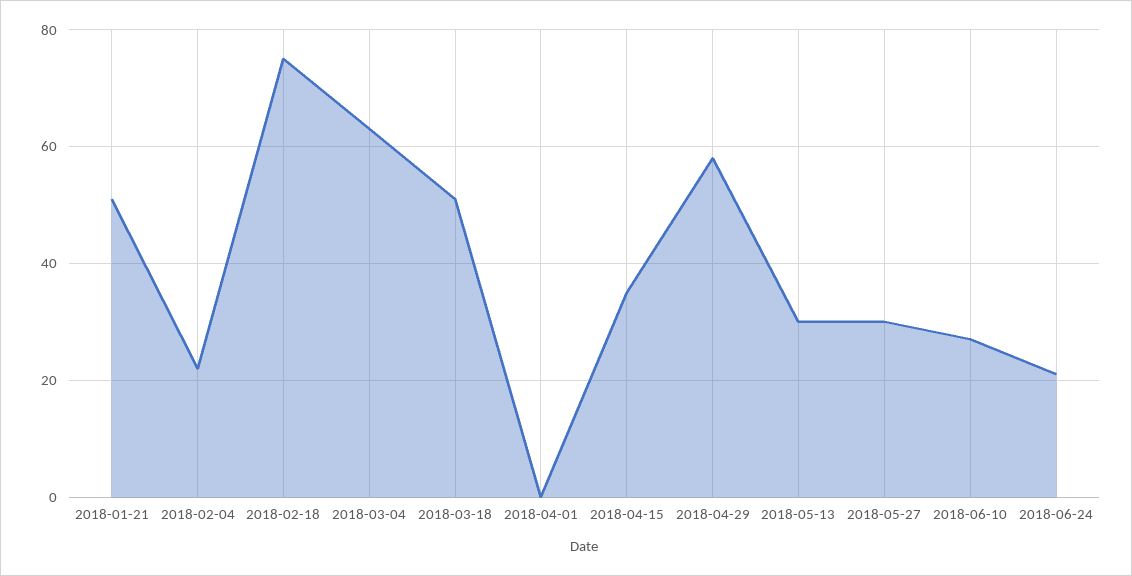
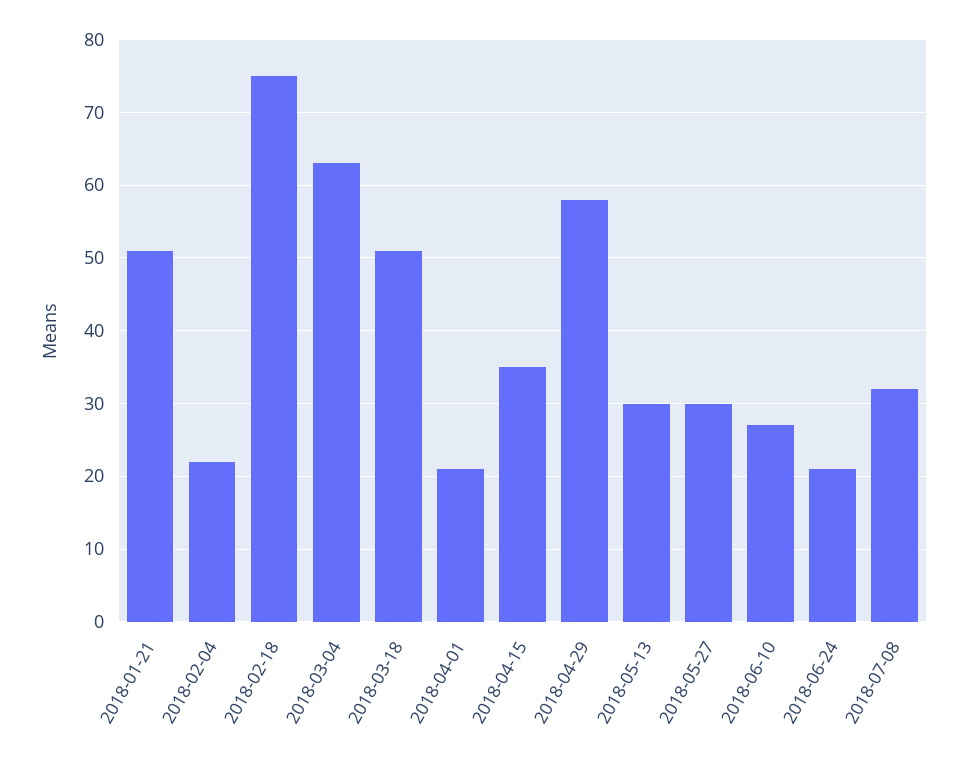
2018-04-01: 0 -> 21
2018-07-08: none -> 32

